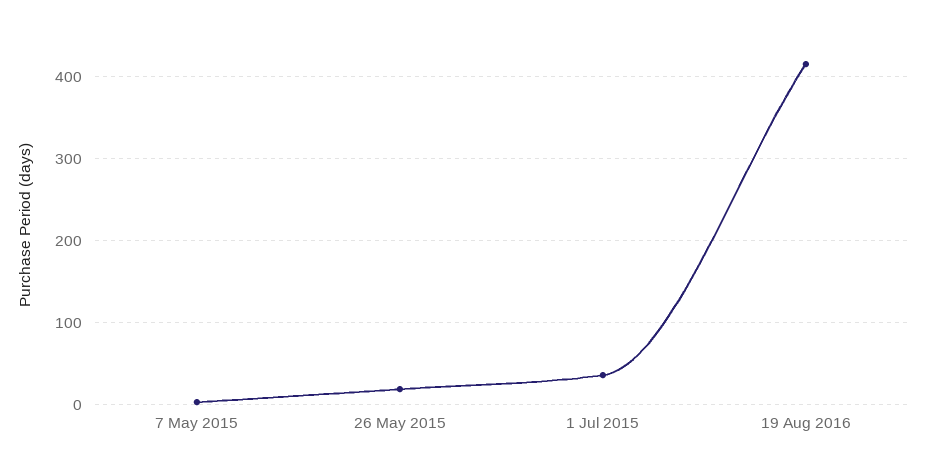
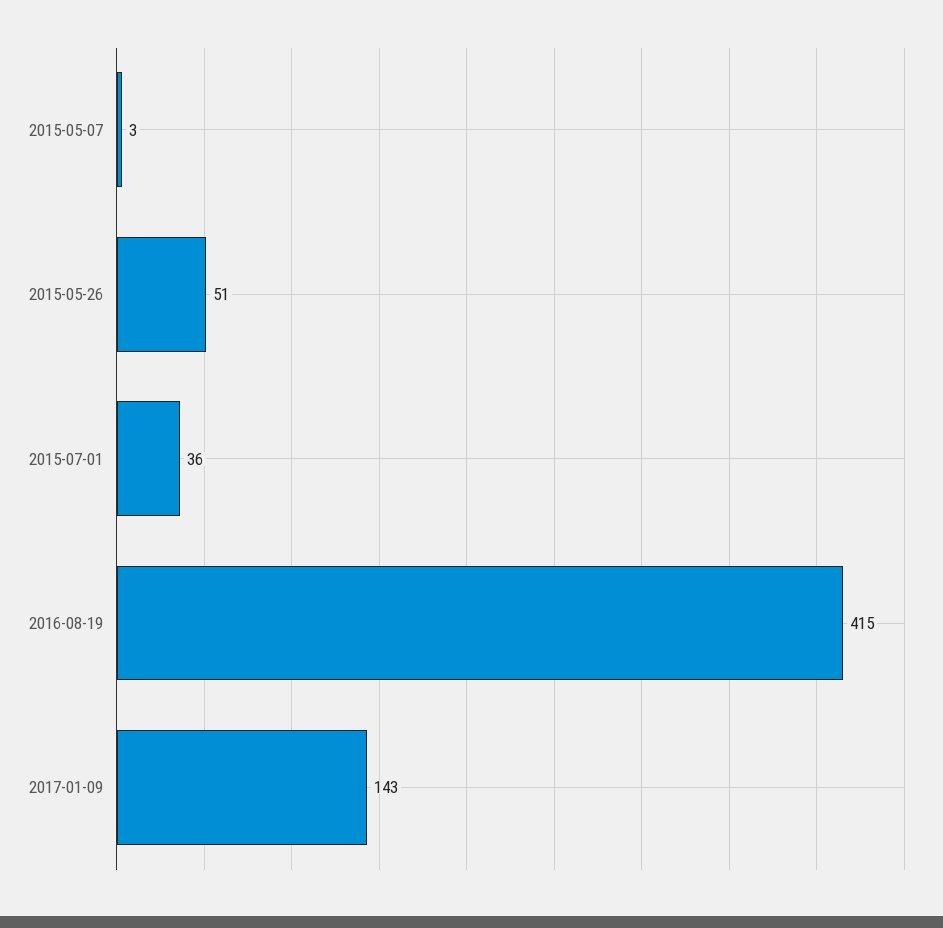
26 May 2015: 20 -> 51
2017-01-09: none -> 143

